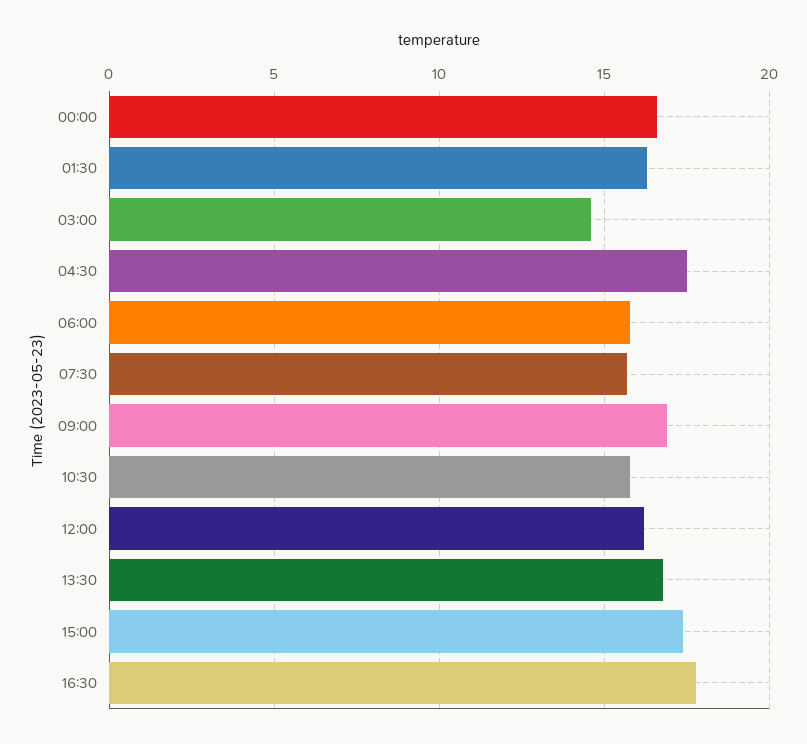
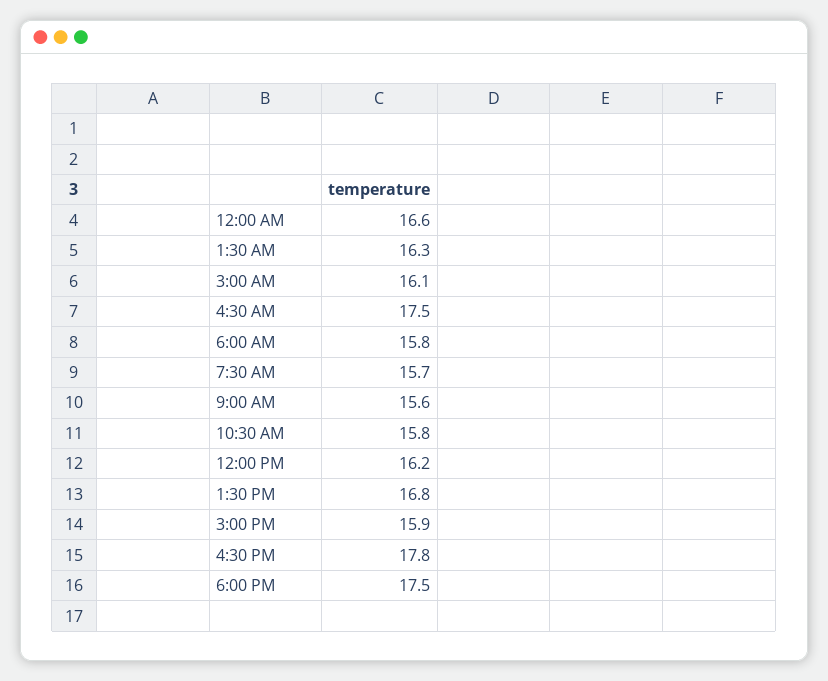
03:00: 14.5 -> 16.1
09:00: 17 -> 15.6
15:00: 17.5 -> 15.9
6:00 PM: none -> 17.5

